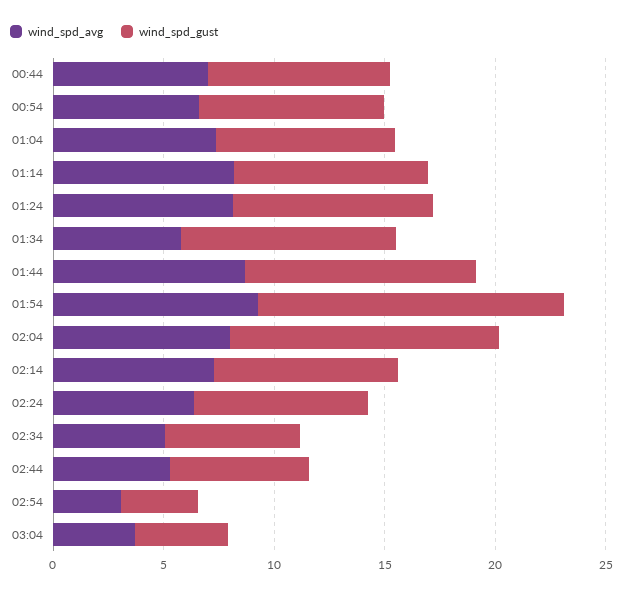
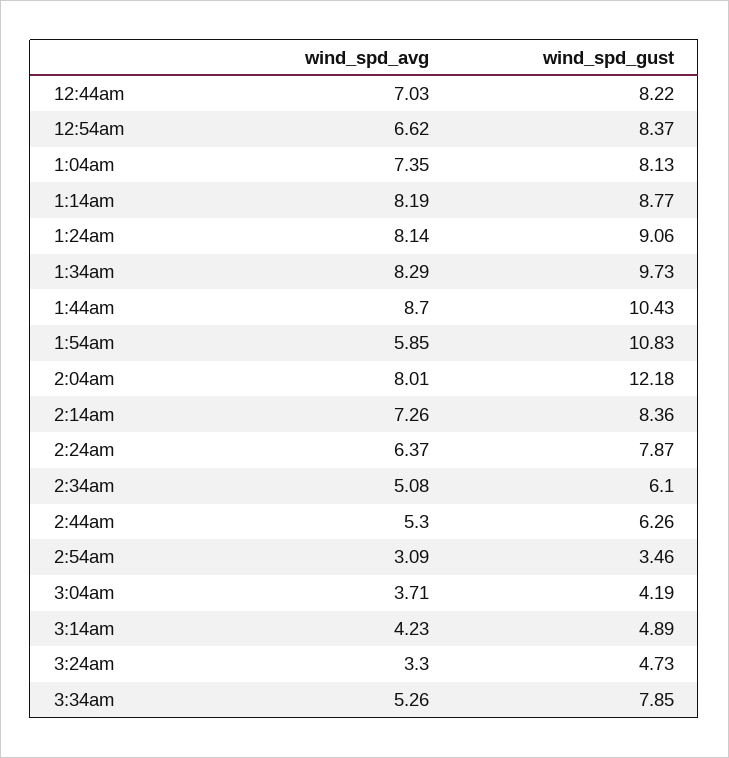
wind_spd_avg, 01:34: 6 -> 8.29
wind_spd_avg, 01:54: 9 -> 5.85
wind_spd_gust, 01:54: 14 -> 10.83
wind_spd_avg, 3:14am: none -> 4.23
wind_spd_gust, 3:14am: none -> 4.89
wind_spd_avg, 3:24am: none -> 3.3
wind_spd_gust, 3:24am: none -> 4.73
wind_spd_avg, 3:34am: none -> 5.26
wind_spd_gust, 3:34am: none -> 7.85

